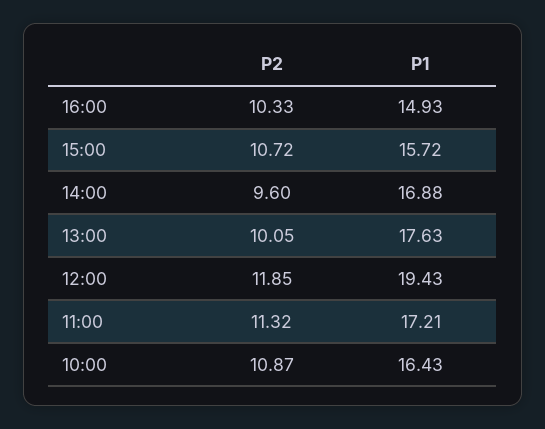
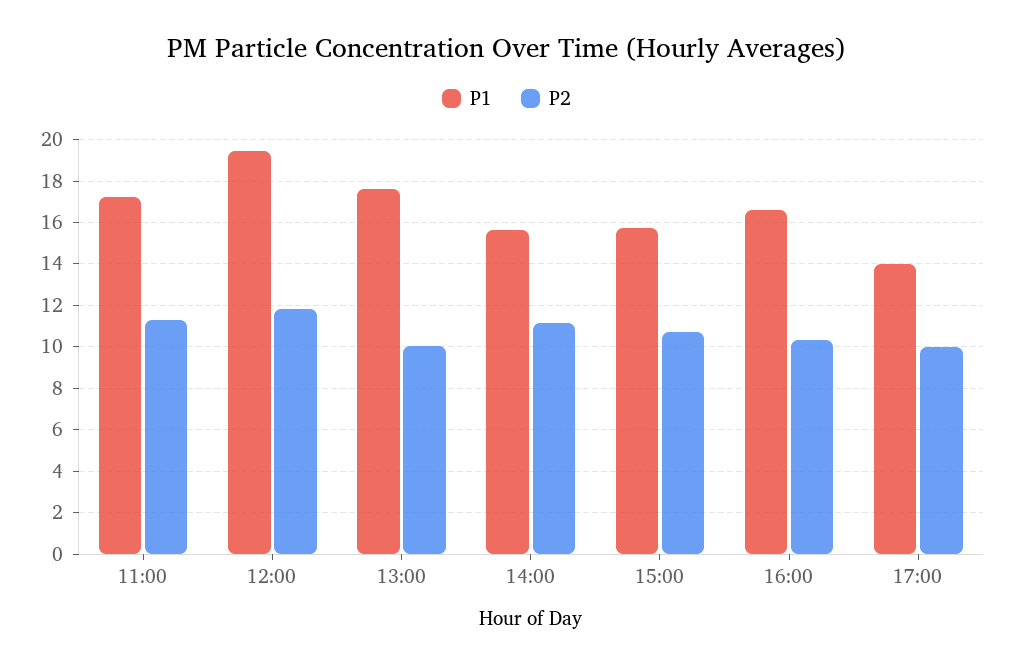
P1, 16:00: 14.93 -> 16.5
P2, 14:00: 9.6 -> 11
P1, 14:00: 16.88 -> 15.5
P2, 10:00: 10.87 -> none
P1, 10:00: 16.43 -> none
P1, 17:00: none -> 14
P2, 17:00: none -> 10

